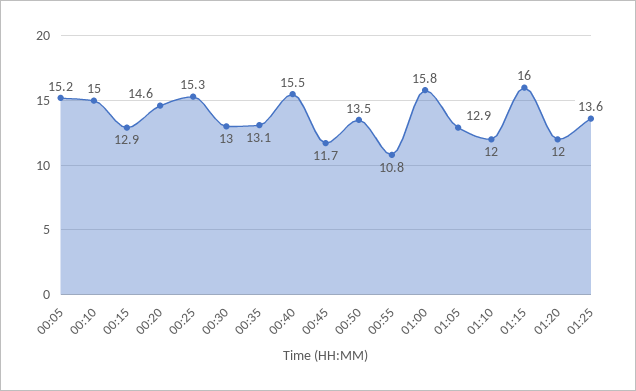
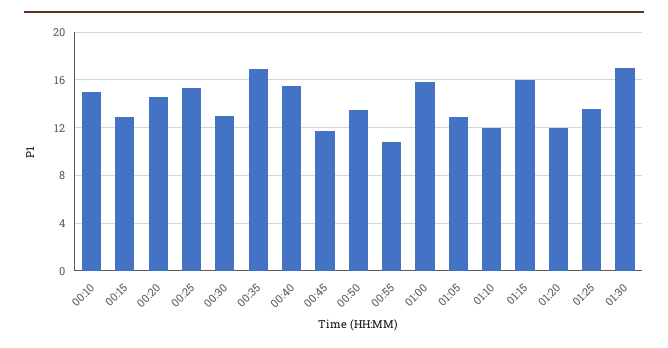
00:05: 15.2 -> none
00:35: 13.1 -> 17
01:30: none -> 17

